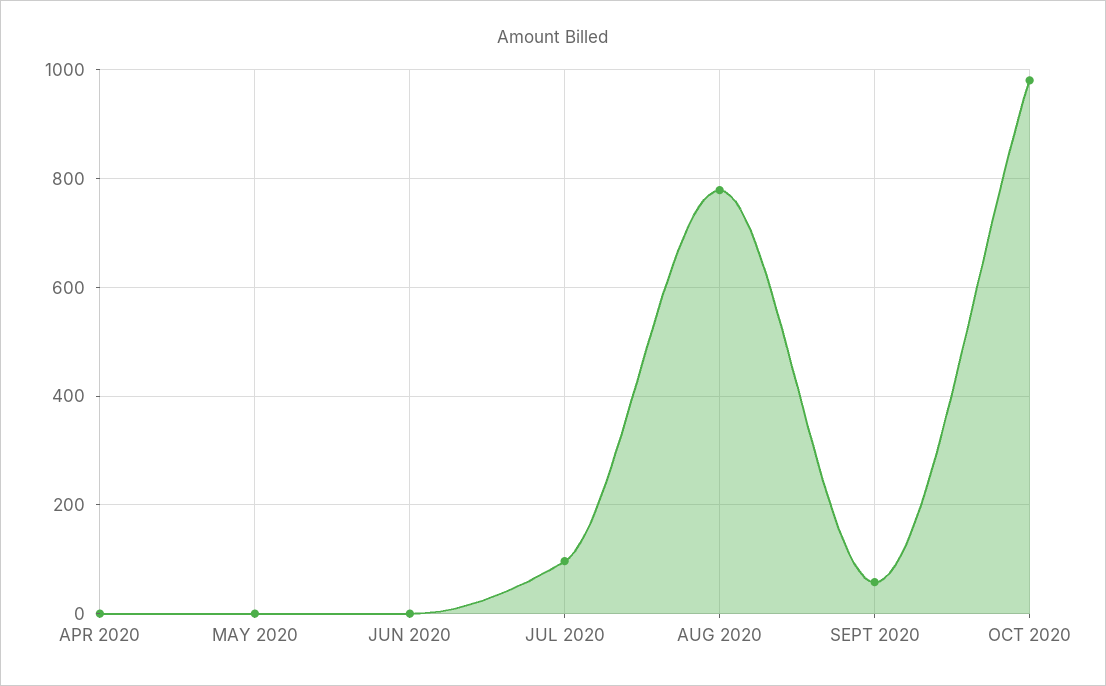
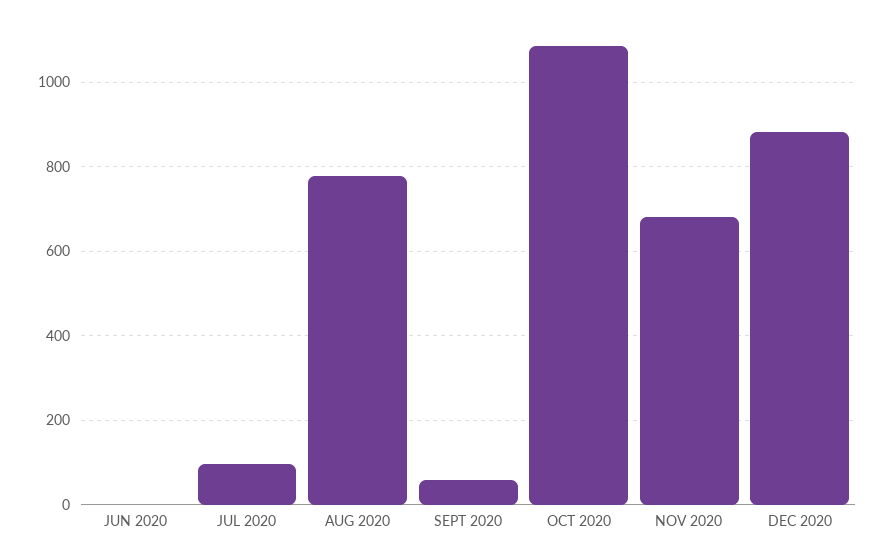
APR 2020: 0 -> none
MAY 2020: 0 -> none
OCT 2020: 980 -> 1080
NOV 2020: none -> 680
DEC 2020: none -> 880

